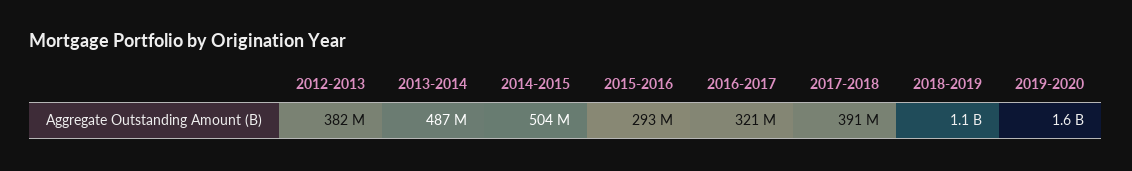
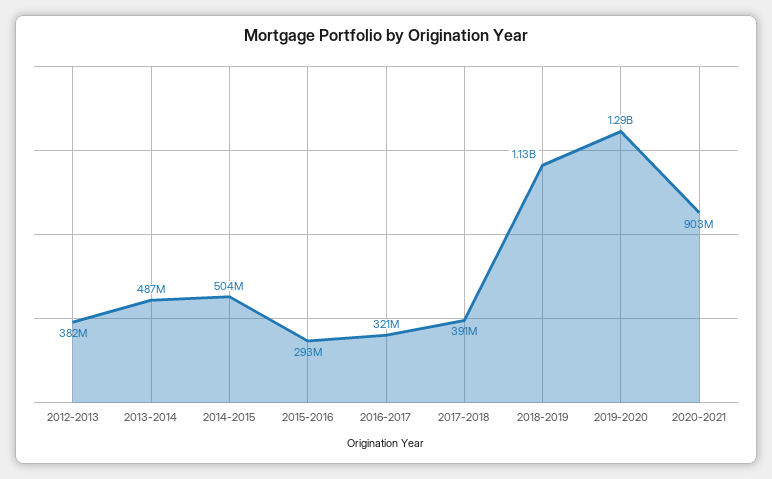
2019-2020: 1600000000 -> 1290000000
2020-2021: none -> 903000000

